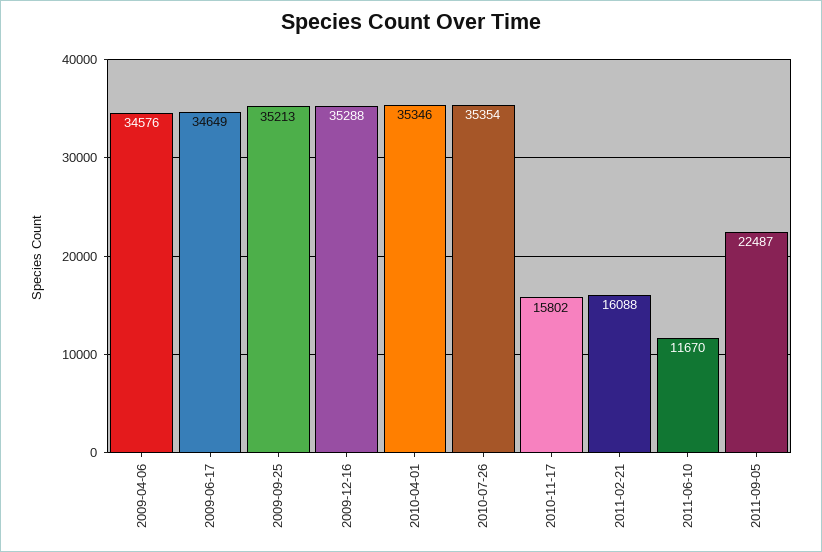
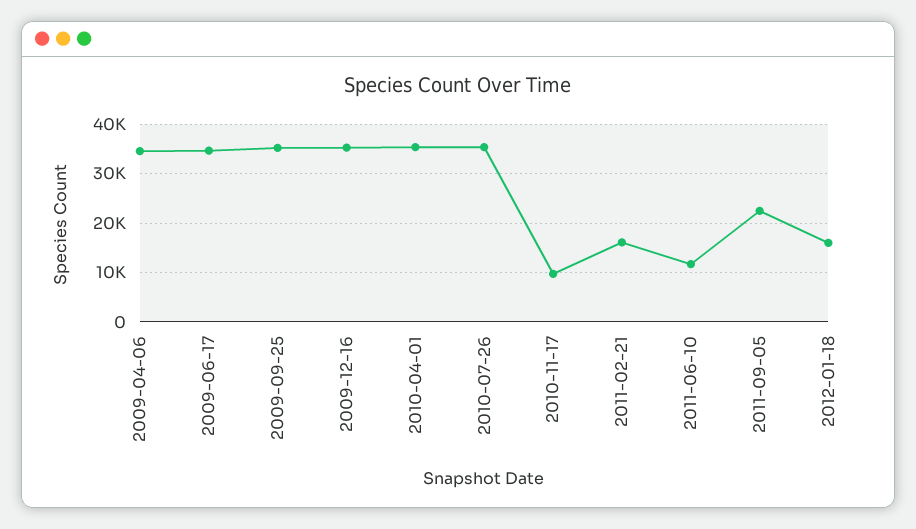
2010-11-17: 15802 -> 10000
2012-01-18: none -> 16000

